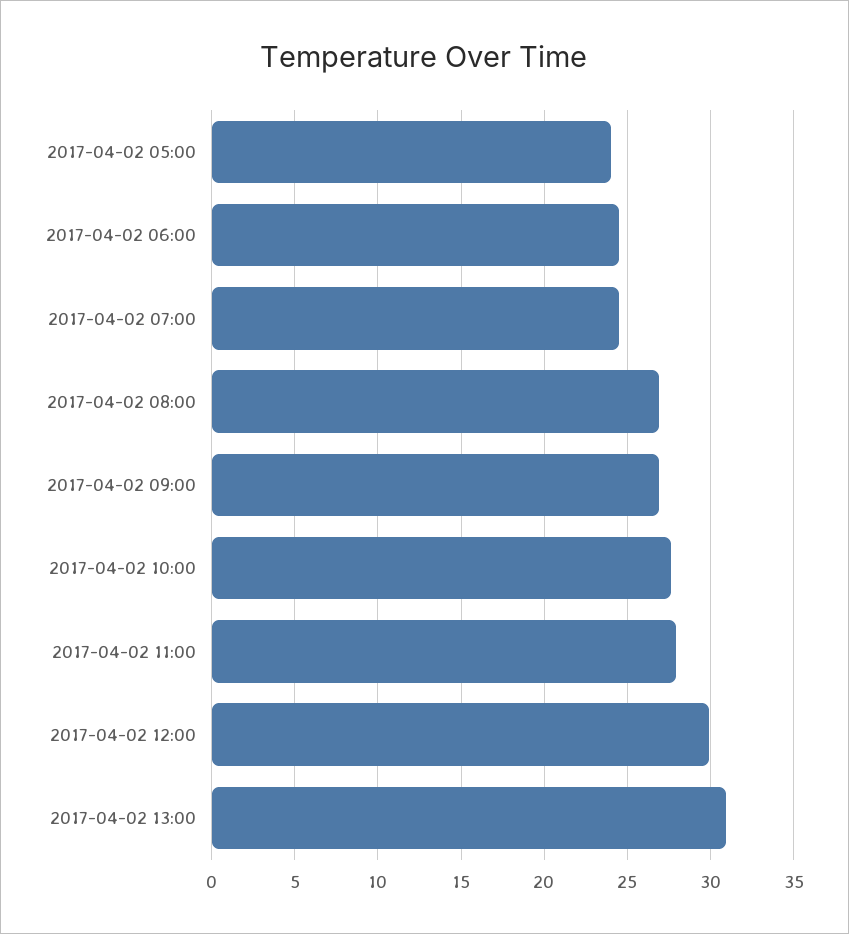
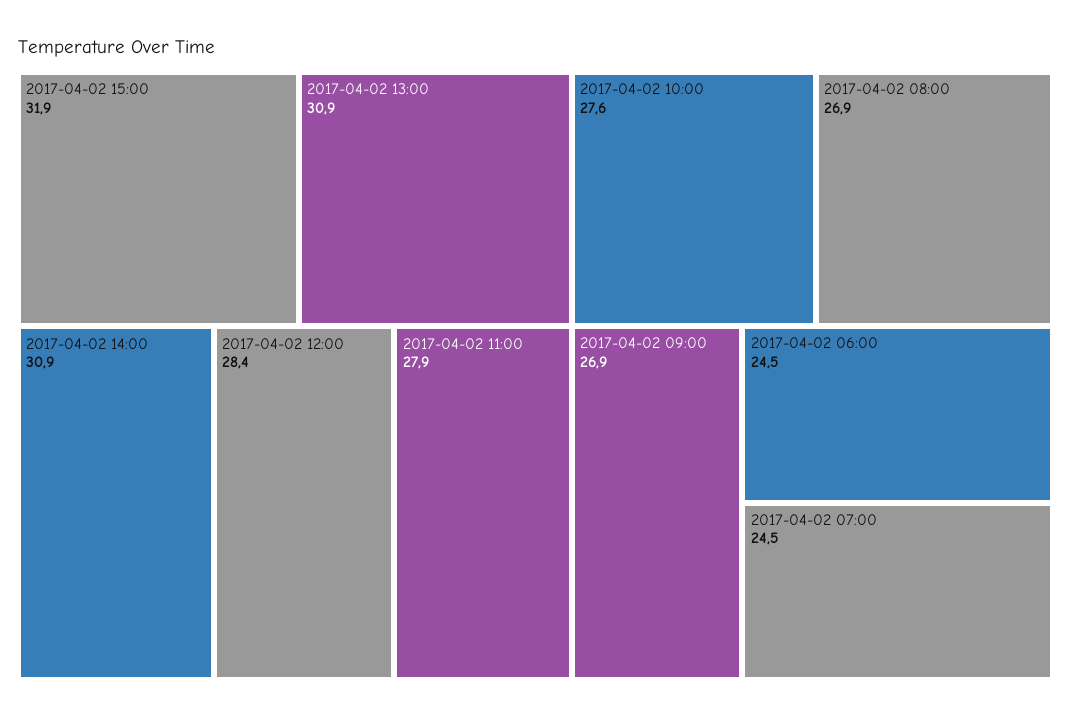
2017-04-02 05:00: 24 -> none
2017-04-02 12:00: 30 -> 28.4
2017-04-02 15:00: none -> 31.9
2017-04-02 14:00: none -> 30.9

